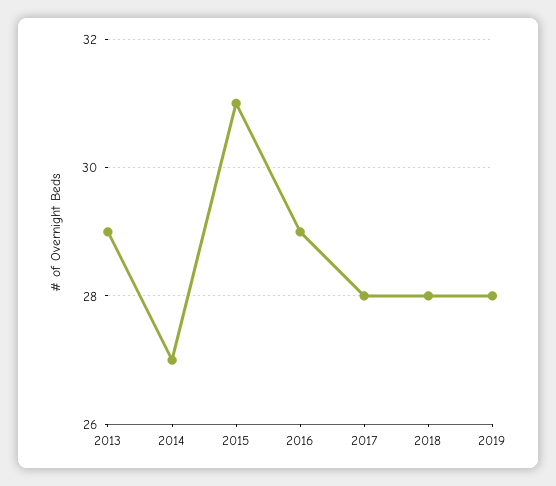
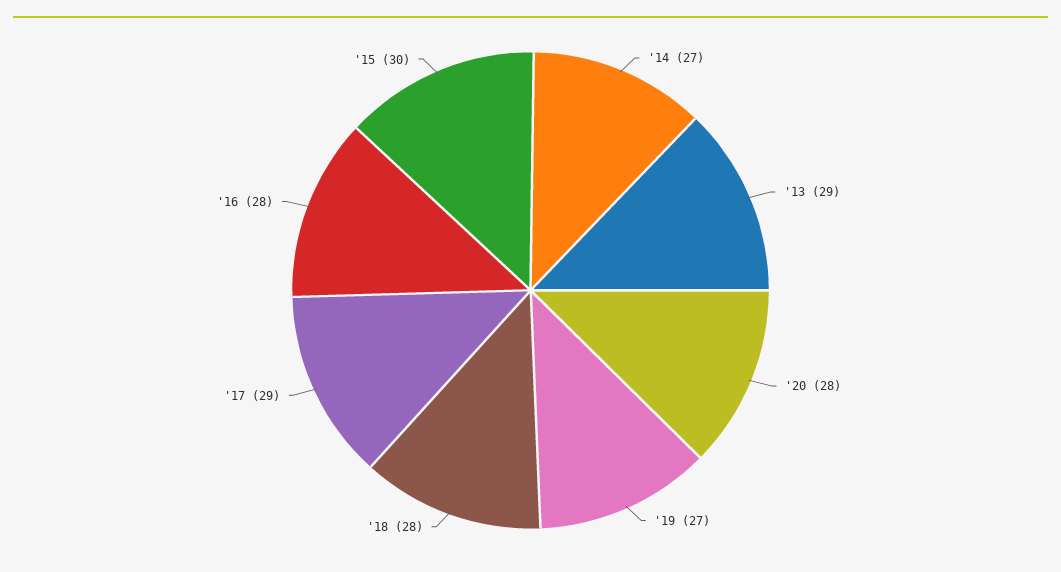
2015: 31 -> 30
2016: 29 -> 28
2017: 28 -> 29
2019: 28 -> 27
'20: none -> 28

